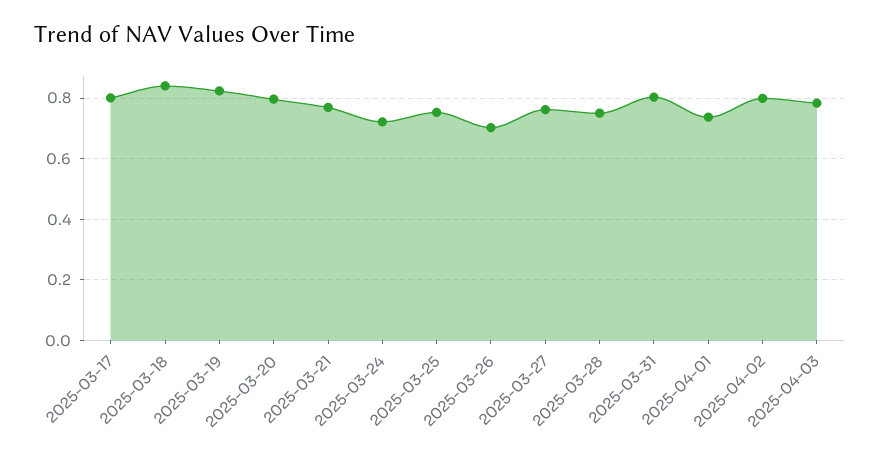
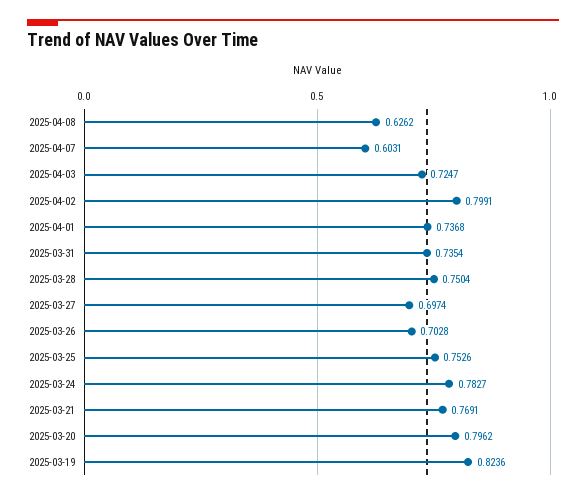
2025-03-17: 0.8 -> none
2025-03-18: 0.84 -> none
2025-03-24: 0.72 -> 0.7827
2025-03-27: 0.76 -> 0.6974
2025-03-31: 0.8 -> 0.7354
2025-04-03: 0.78 -> 0.7247
2025-04-08: none -> 0.6262
2025-04-07: none -> 0.6031

